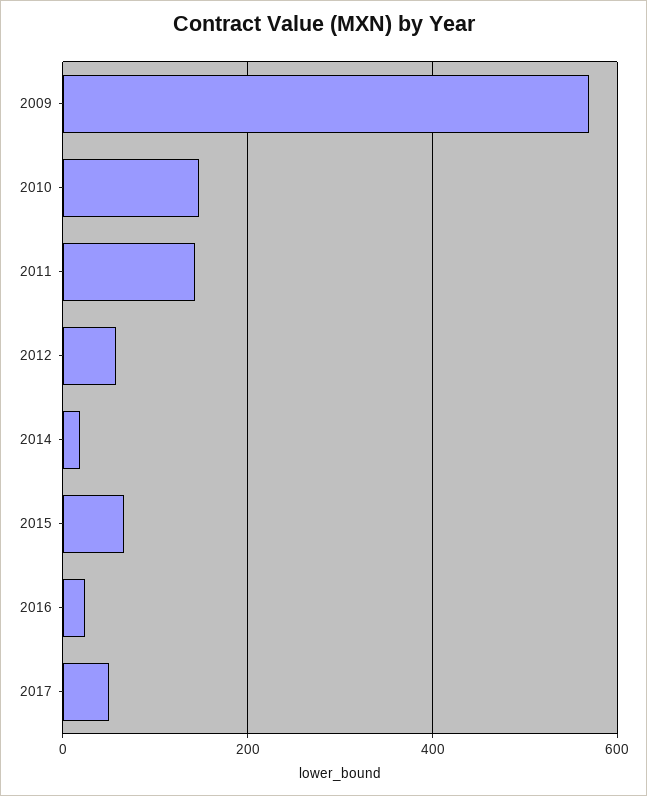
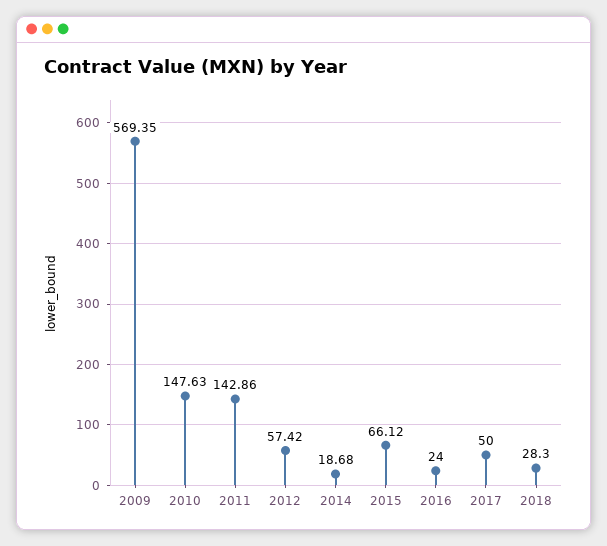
2018: none -> 28.3

